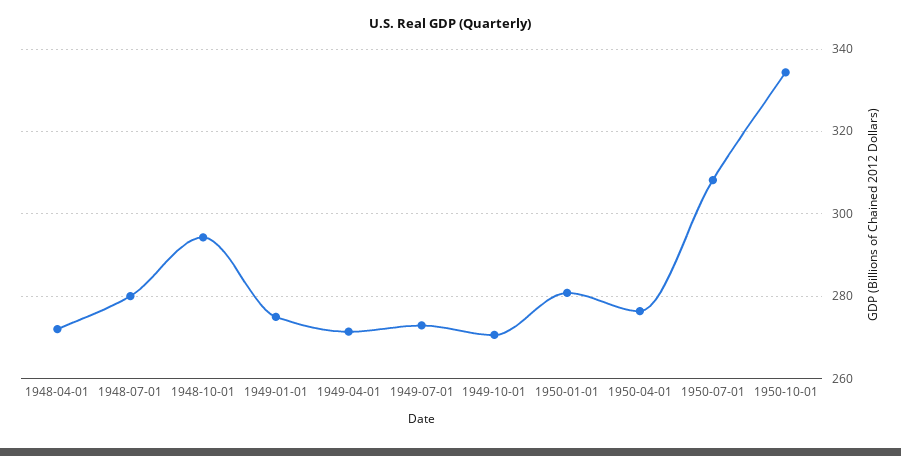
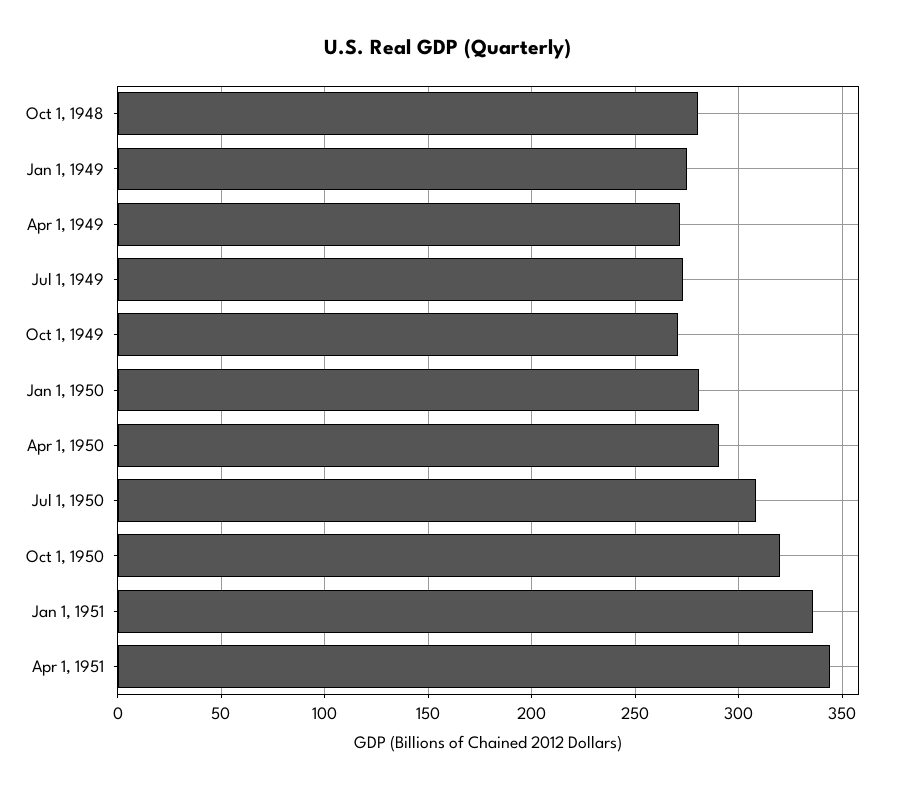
1948-04-01: 272 -> none
1948-07-01: 280 -> none
1948-10-01: 294 -> 280
1950-04-01: 276 -> 290
1950-10-01: 334 -> 320
Jan 1, 1951: none -> 335
Apr 1, 1951: none -> 345

